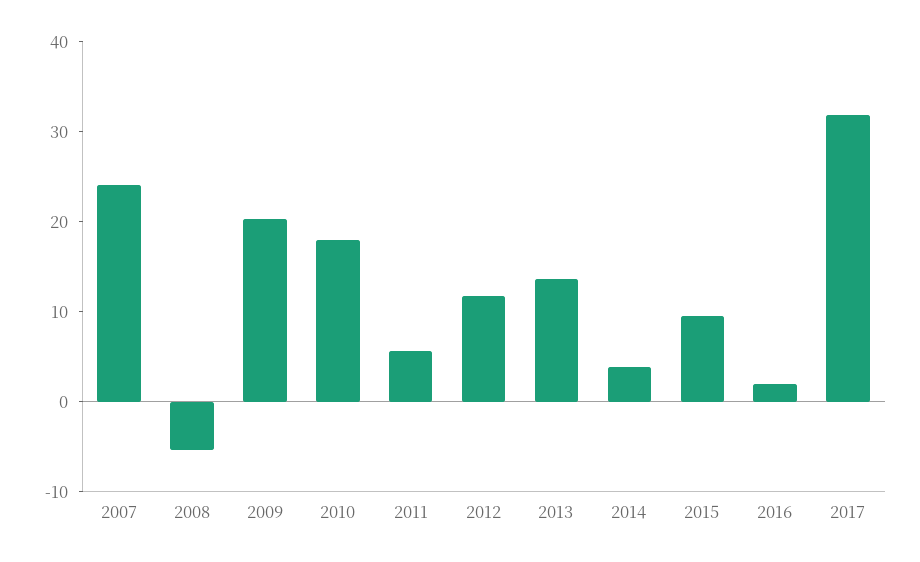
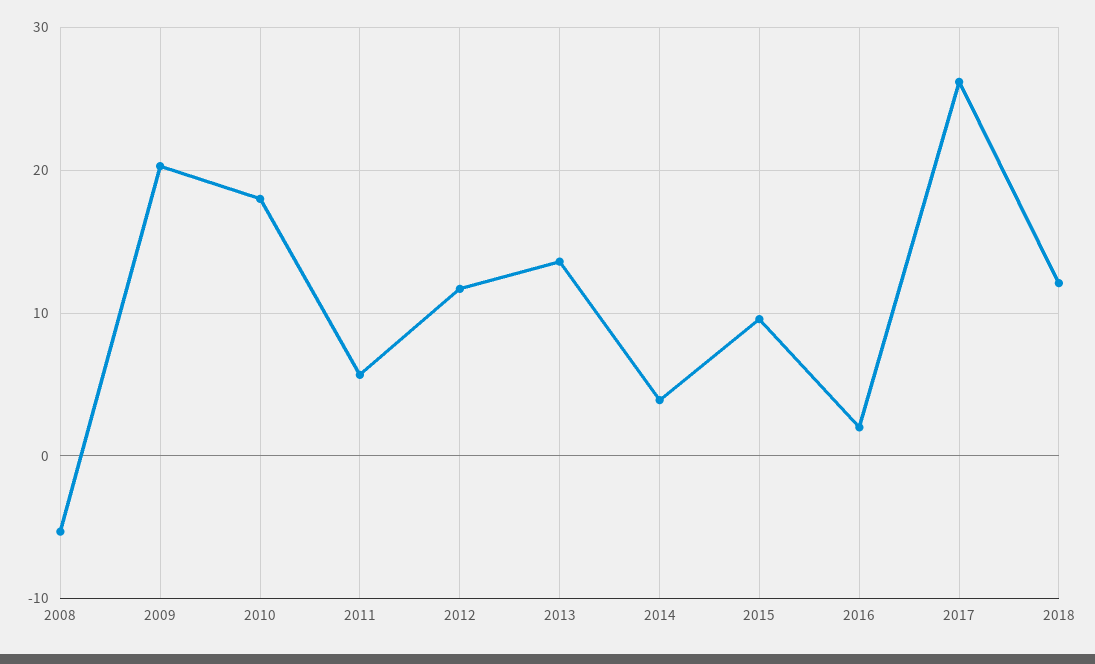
2007: 24 -> none
2017: 32 -> 26
2018: none -> 12

